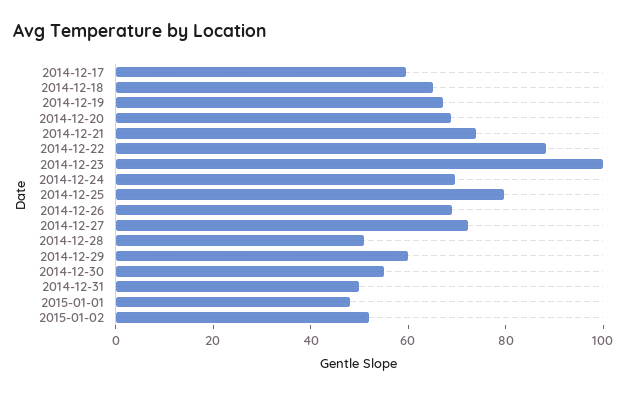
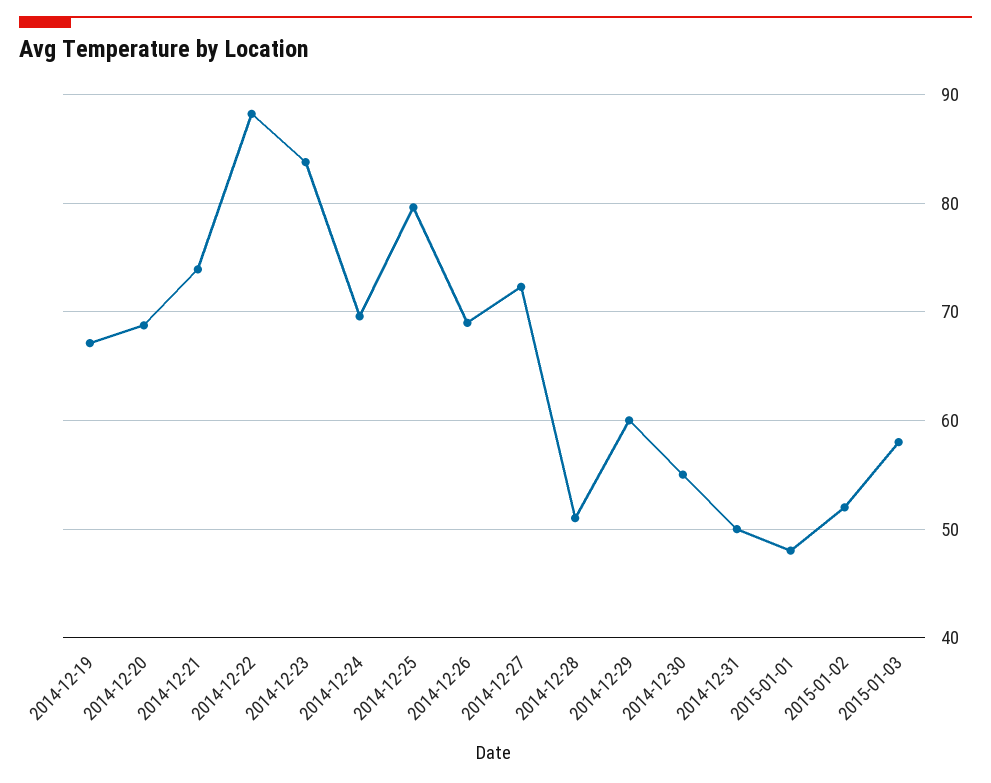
2014-12-17: 60 -> none
2014-12-18: 65 -> none
2014-12-23: 100 -> 84
2015-01-03: none -> 58

